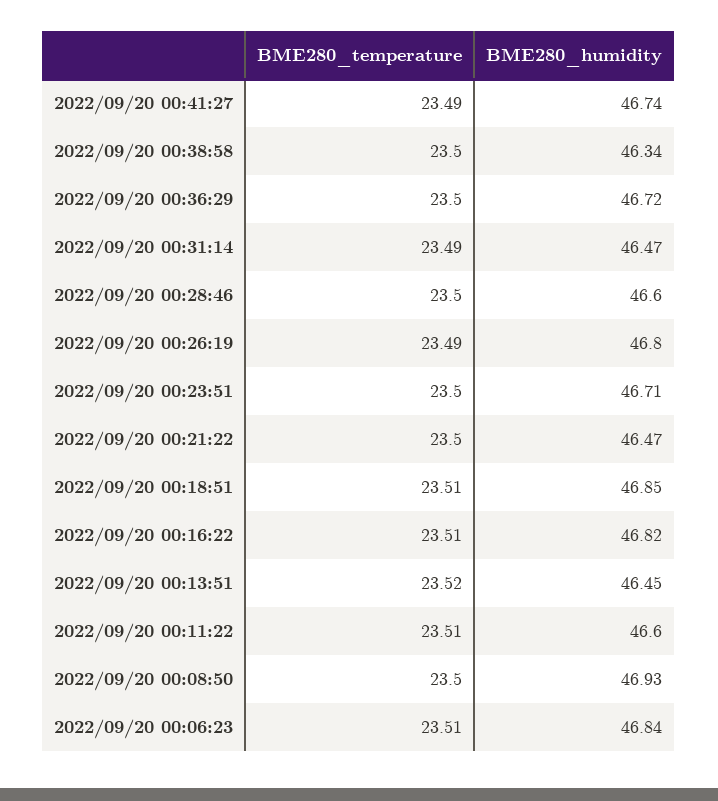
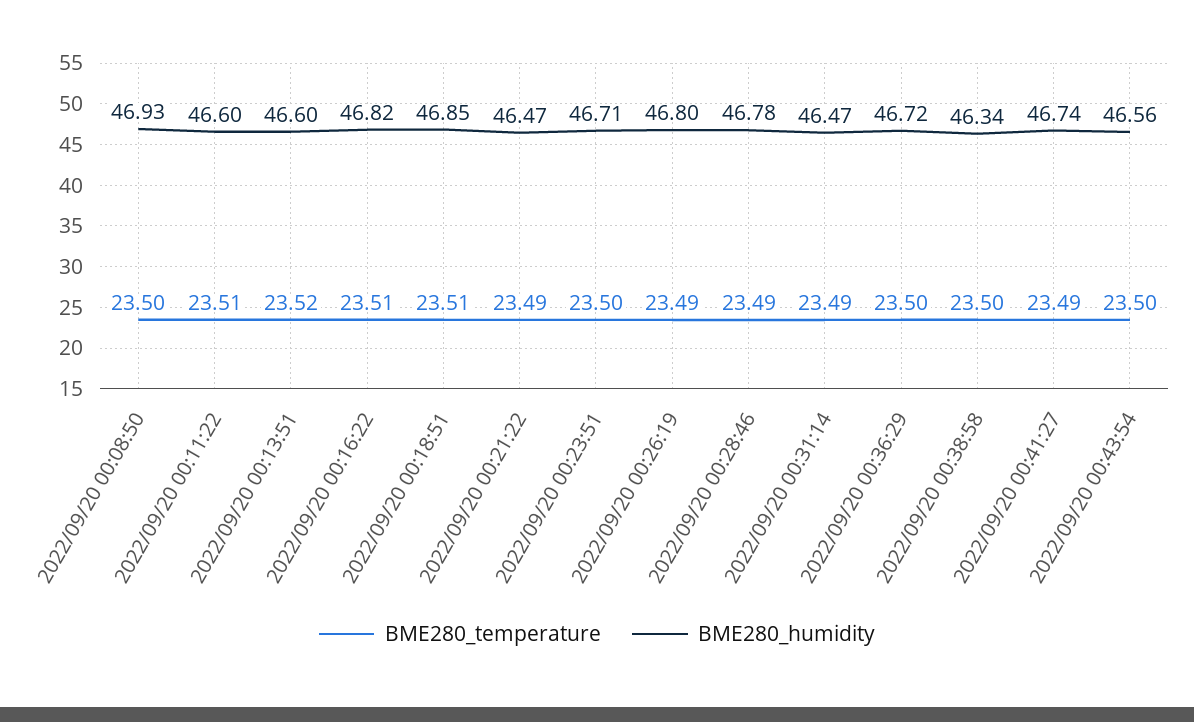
BME280_temperature, 2022/09/20 00:28:46: 23.5 -> 23.49
BME280_humidity, 2022/09/20 00:28:46: 46.6 -> 46.78
BME280_temperature, 2022/09/20 00:21:22: 23.5 -> 23.49
BME280_humidity, 2022/09/20 00:13:51: 46.45 -> 46.6
BME280_temperature, 2022/09/20 00:06:23: 23.51 -> none
BME280_humidity, 2022/09/20 00:06:23: 46.84 -> none
BME280_temperature, 2022/09/20 00:43:54: none -> 23.5
BME280_humidity, 2022/09/20 00:43:54: none -> 46.56

